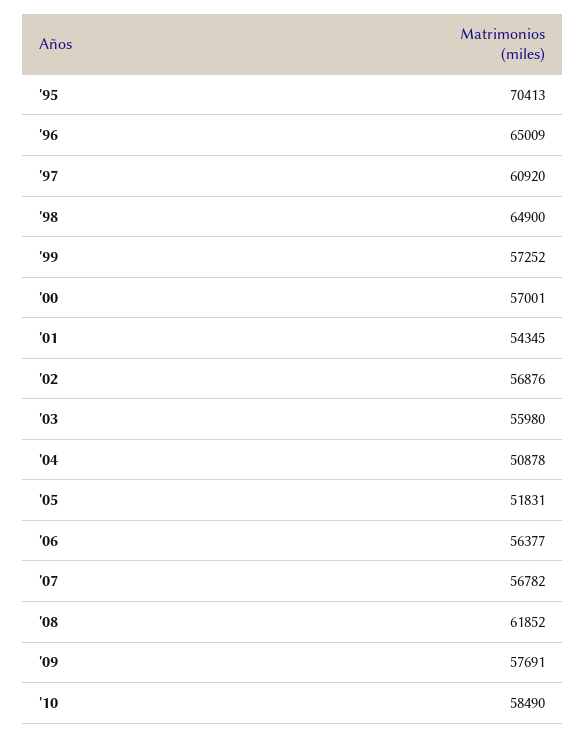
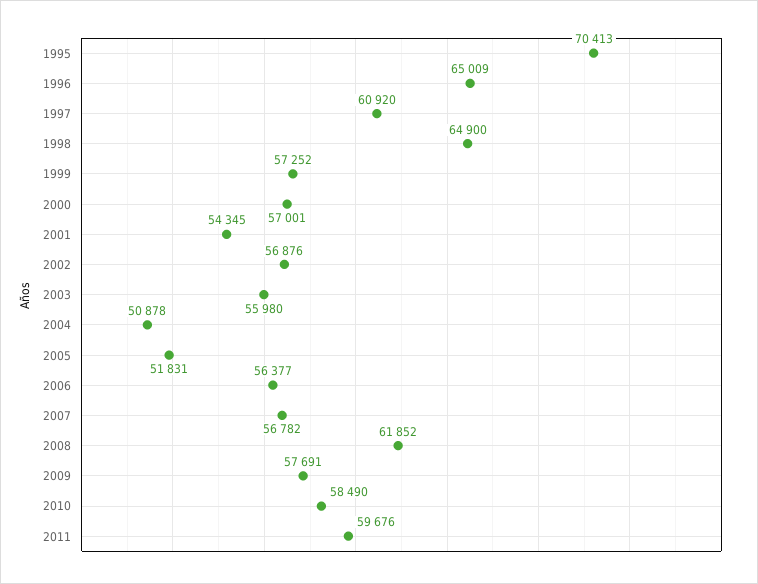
2011: none -> 59676

